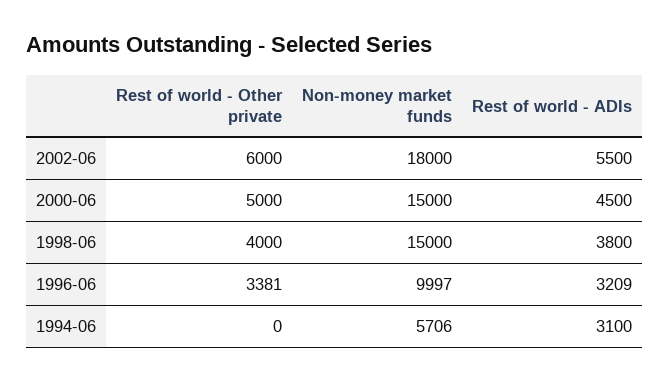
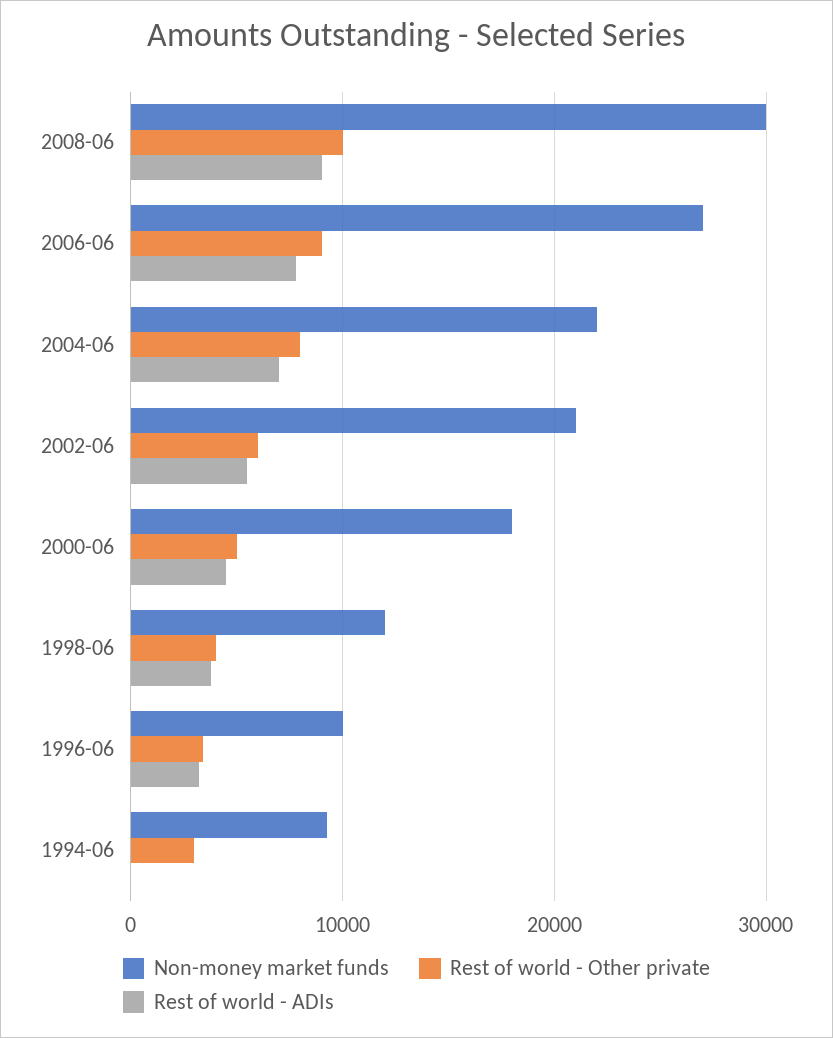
Non-money market funds, 2002-06: 18000 -> 21000
Non-money market funds, 2000-06: 15000 -> 18000
Non-money market funds, 1998-06: 15000 -> 12000
Rest of world - Other private, 1994-06: 0 -> 3000
Non-money market funds, 1994-06: 5706 -> 9000
Rest of world - ADIs, 1994-06: 3100 -> 0
Non-money market funds, 2008-06: none -> 30000
Rest of world - Other private, 2008-06: none -> 10000
Rest of world - ADIs, 2008-06: none -> 9000
Non-money market funds, 2006-06: none -> 27000
Rest of world - Other private, 2006-06: none -> 9000
Rest of world - ADIs, 2006-06: none -> 8000
Non-money market funds, 2004-06: none -> 22000
Rest of world - Other private, 2004-06: none -> 8000
Rest of world - ADIs, 2004-06: none -> 7000

